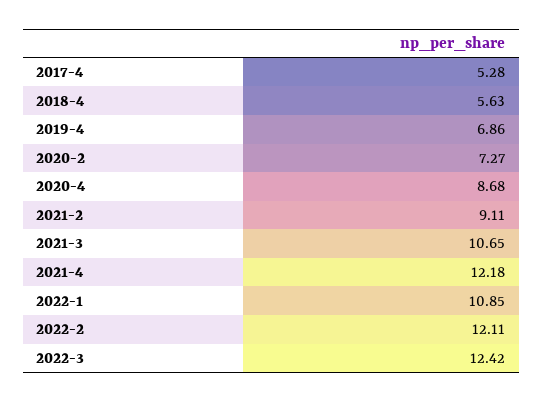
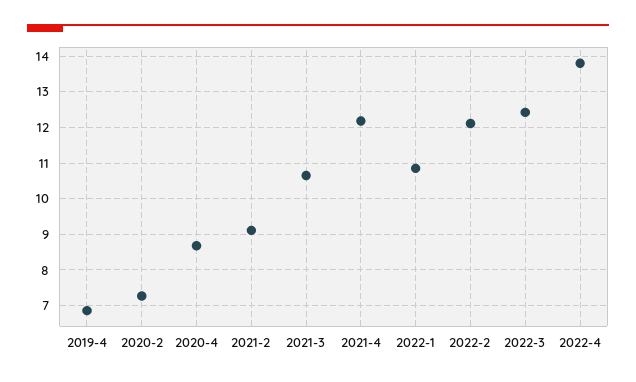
2017-4: 5.28 -> none
2018-4: 5.63 -> none
2022-4: none -> 13.8

